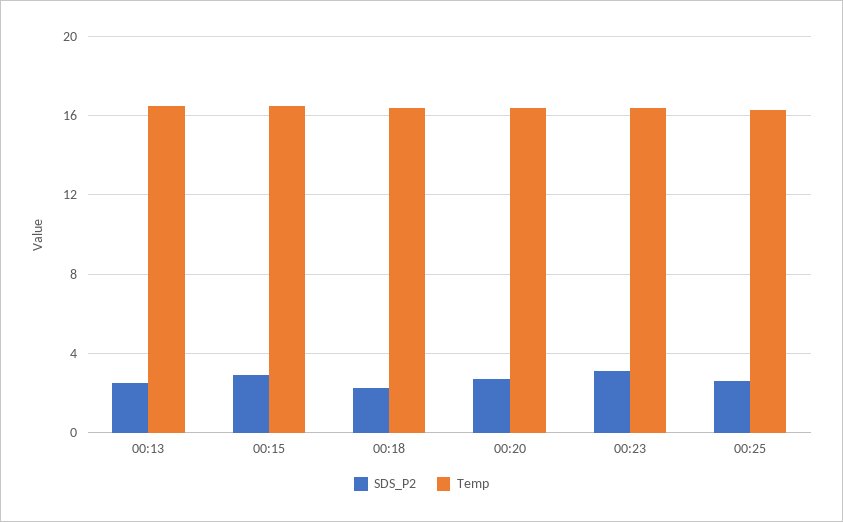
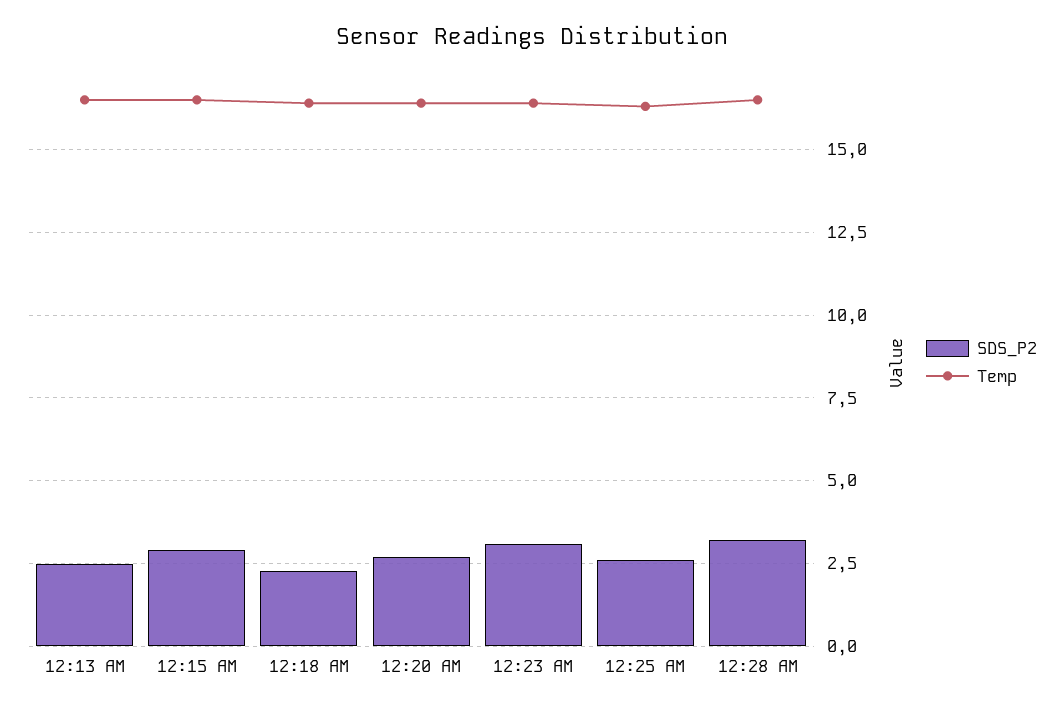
SDS_P2, 12:28 AM: none -> 3.25
Temp, 12:28 AM: none -> 16.5

